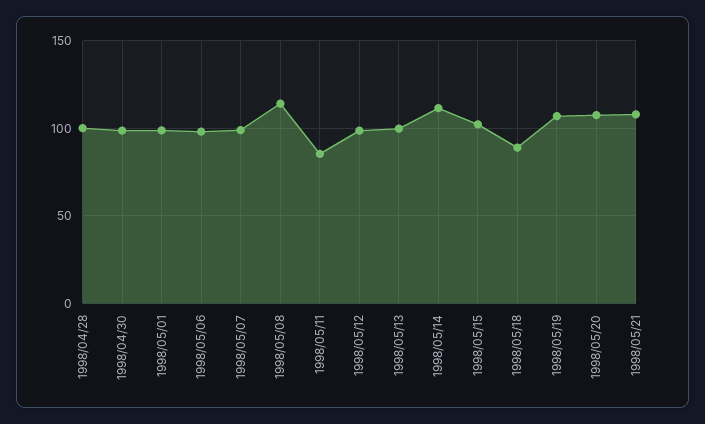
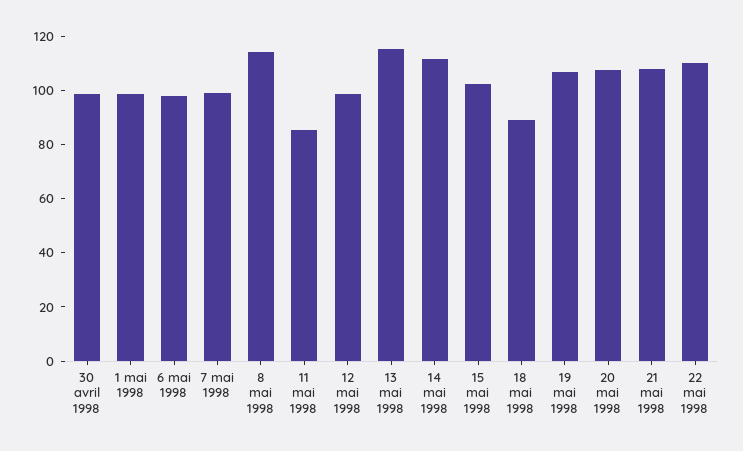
1998/04/28: 100 -> none
1998/05/13: 100 -> 115
22 mai 1998: none -> 110

